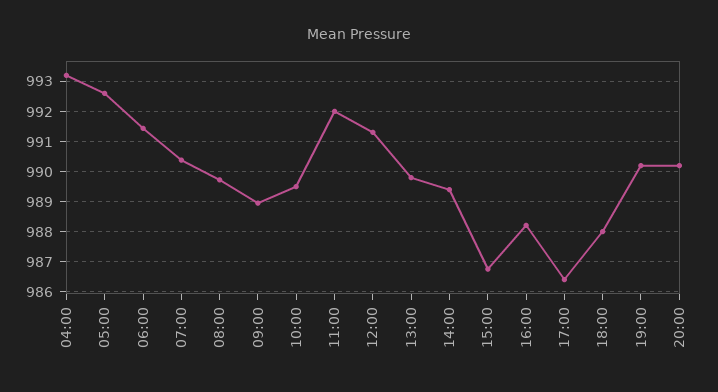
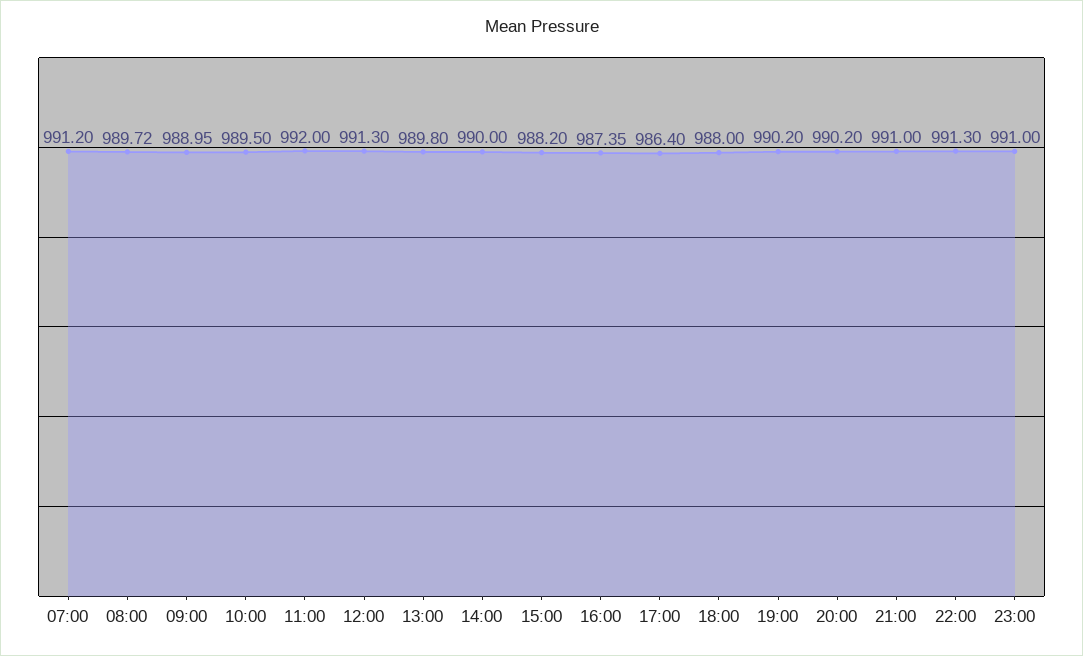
04:00: 993.2 -> none
05:00: 992.6 -> none
06:00: 991.4 -> none
07:00: 990.4 -> 991.2
14:00: 989.4 -> 990
15:00: 986.8 -> 988.2
16:00: 988.2 -> 987.35
21:00: none -> 991
22:00: none -> 991.3
23:00: none -> 991

